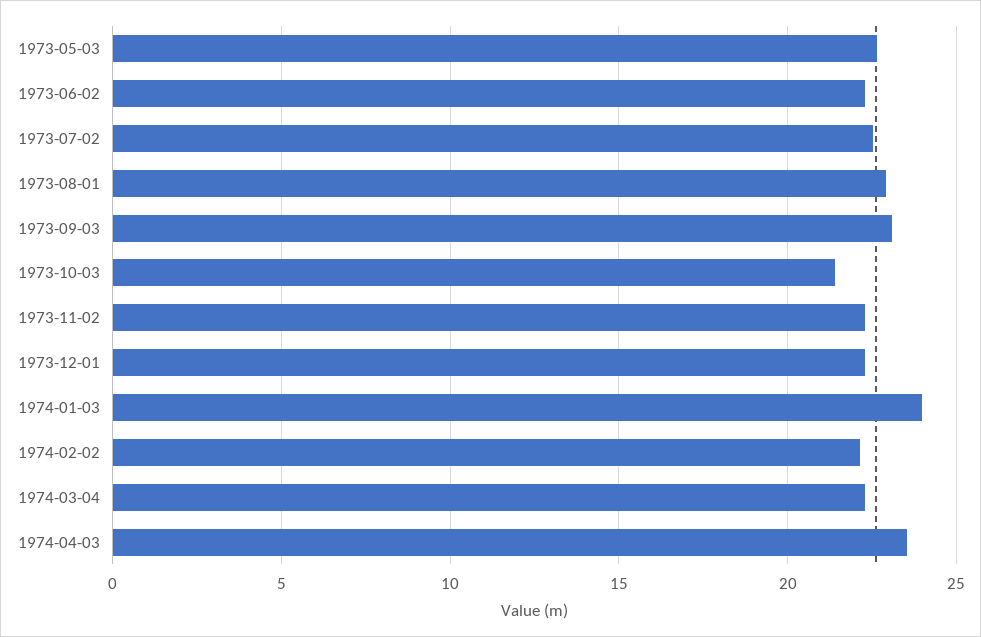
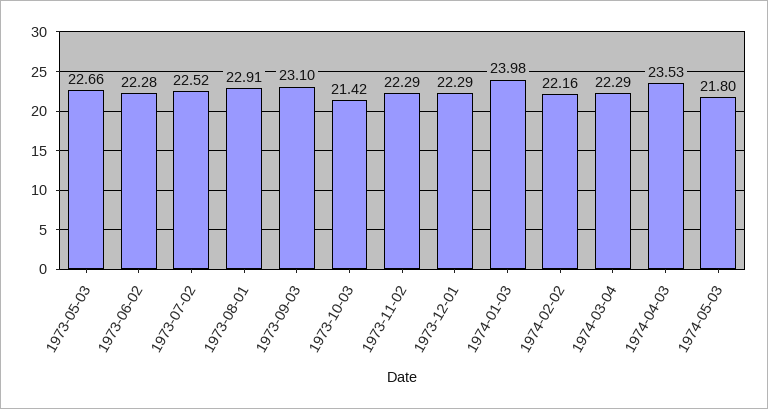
1974-05-03: none -> 21.8

